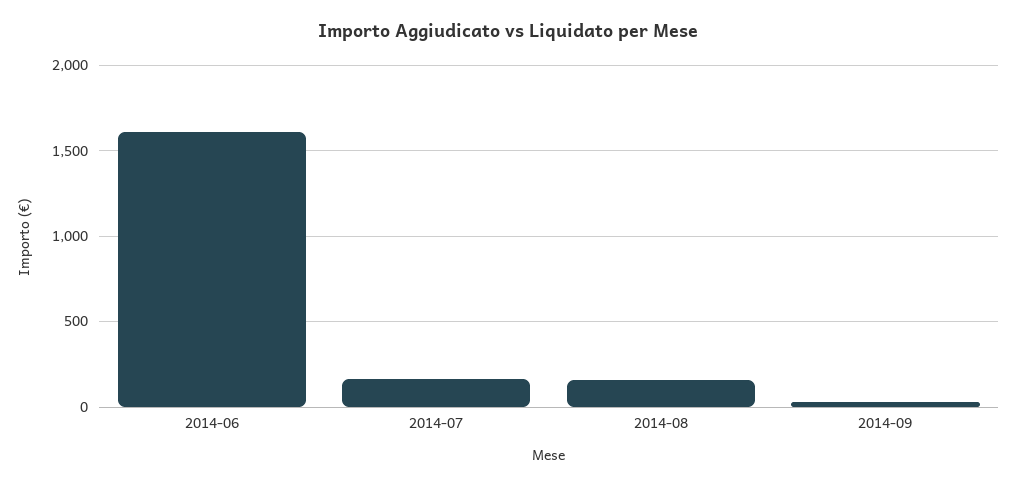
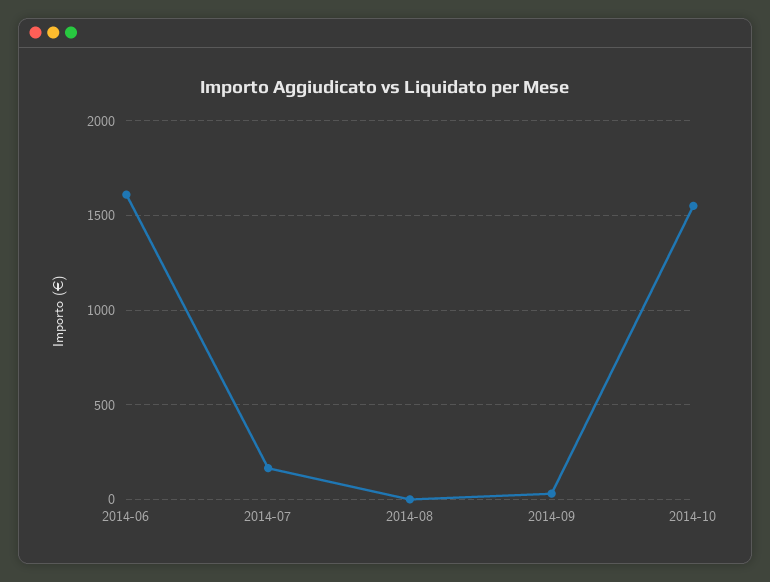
2014-08: 150 -> 0
2014-10: none -> 1550

